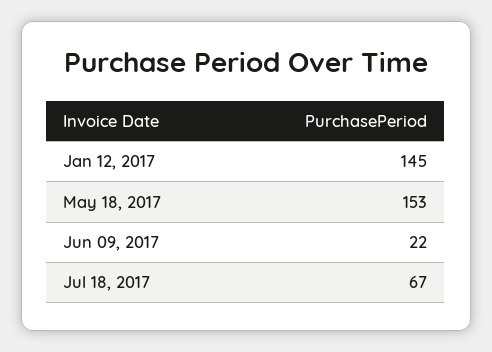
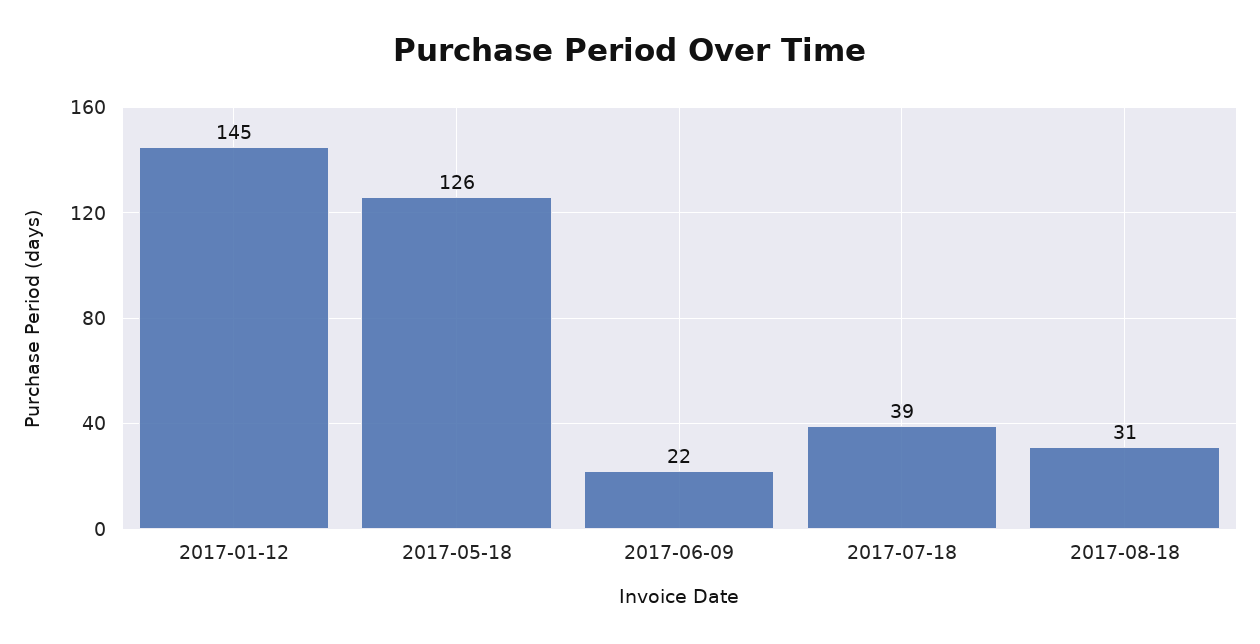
May 18, 2017: 153 -> 126
Jul 18, 2017: 67 -> 39
2017-08-18: none -> 31

